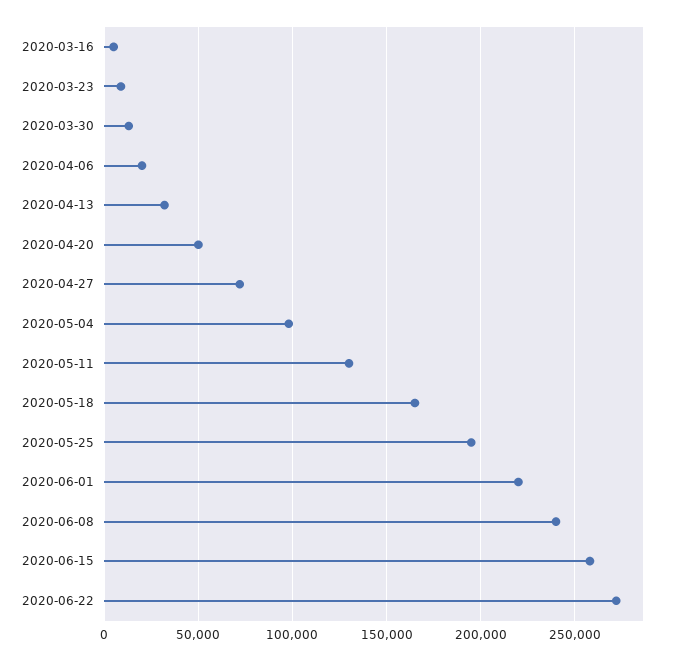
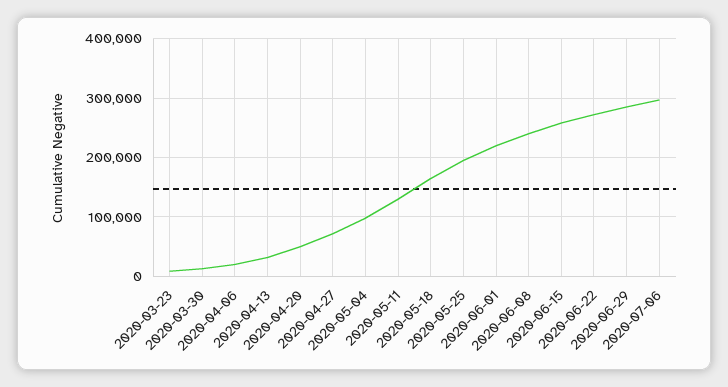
2020-03-16: 5000 -> none
2020-06-29: none -> 280000
2020-07-06: none -> 300000

